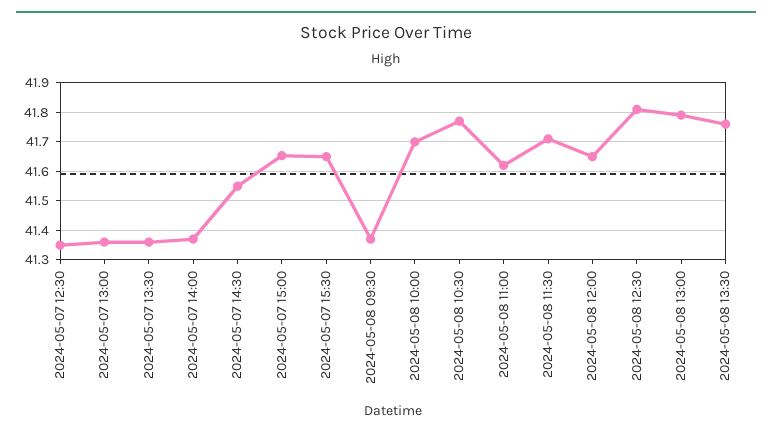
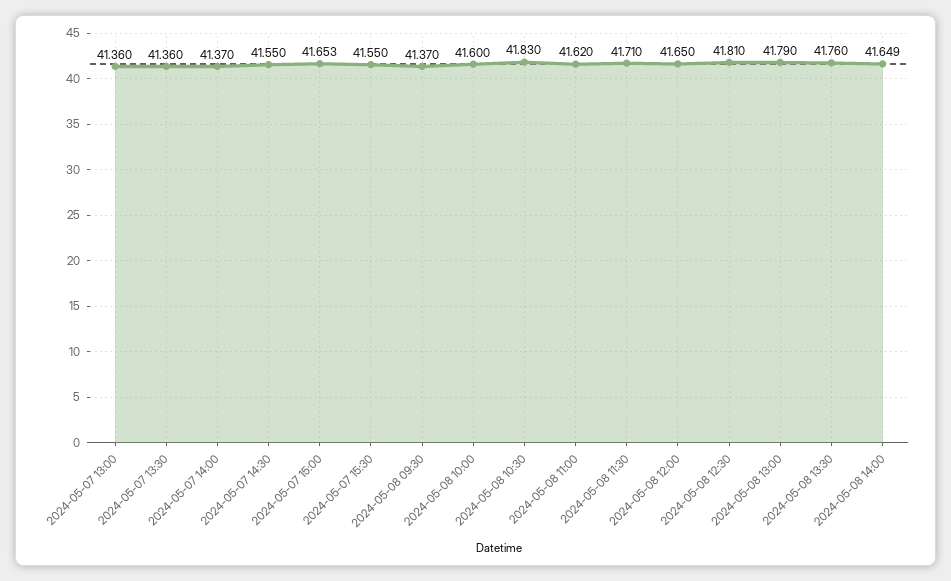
2024-05-07 12:30: 41.35 -> none
2024-05-07 15:30: 41.65 -> 41.55
2024-05-08 10:00: 41.7 -> 41.6
2024-05-08 10:30: 41.775 -> 41.83
2024-05-08 14:00: none -> 41.649

